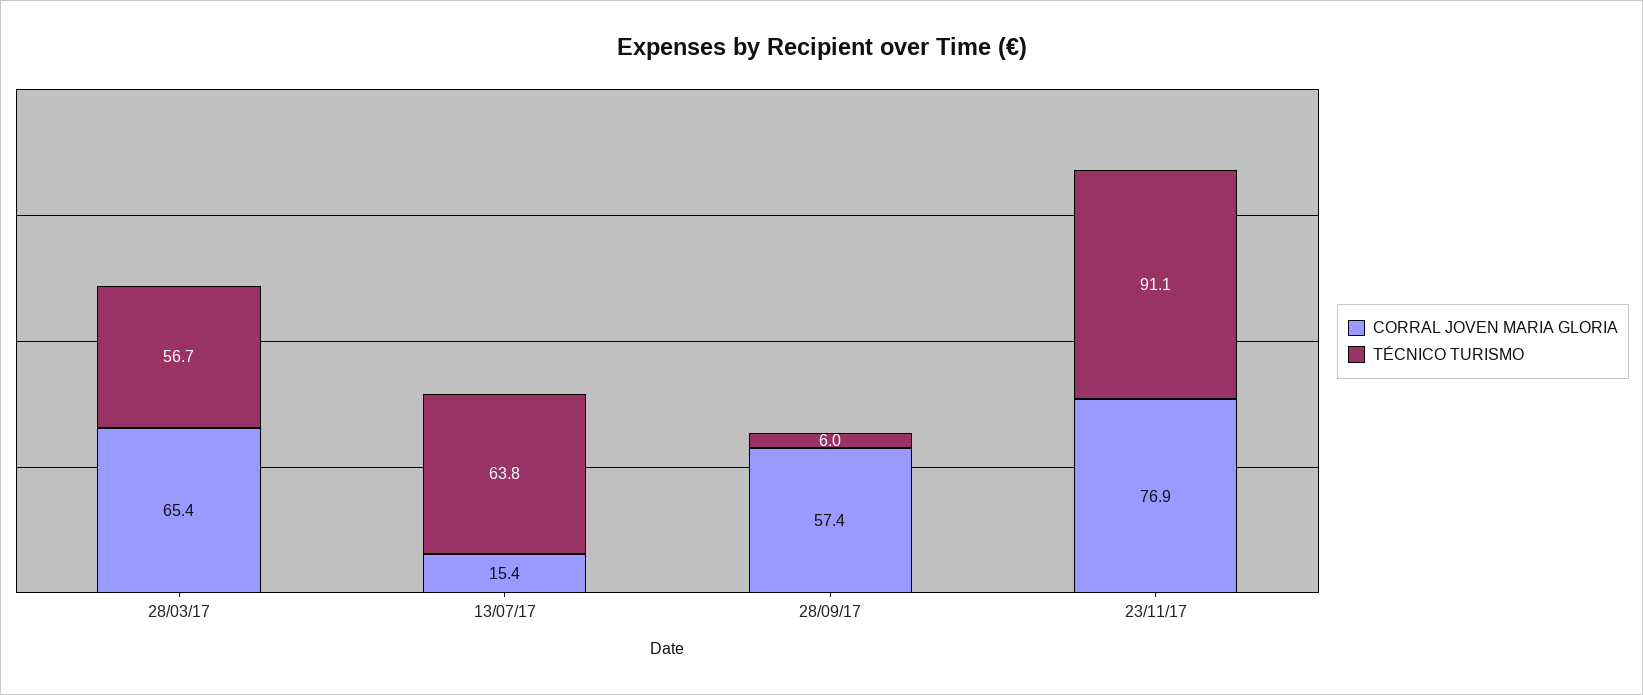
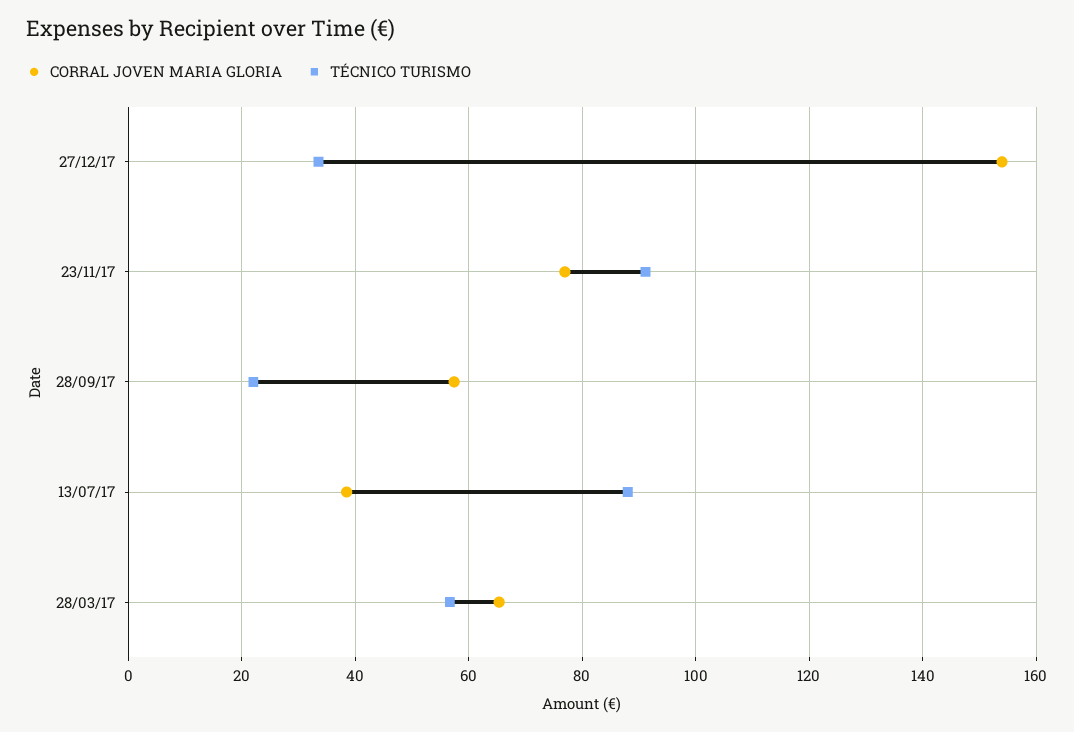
CORRAL JOVEN MARIA GLORIA, 13/07/17: 15.4 -> 38
TÉCNICO TURISMO, 13/07/17: 63.8 -> 88
TÉCNICO TURISMO, 28/09/17: 6 -> 22
CORRAL JOVEN MARIA GLORIA, 27/12/17: none -> 154
TÉCNICO TURISMO, 27/12/17: none -> 34

